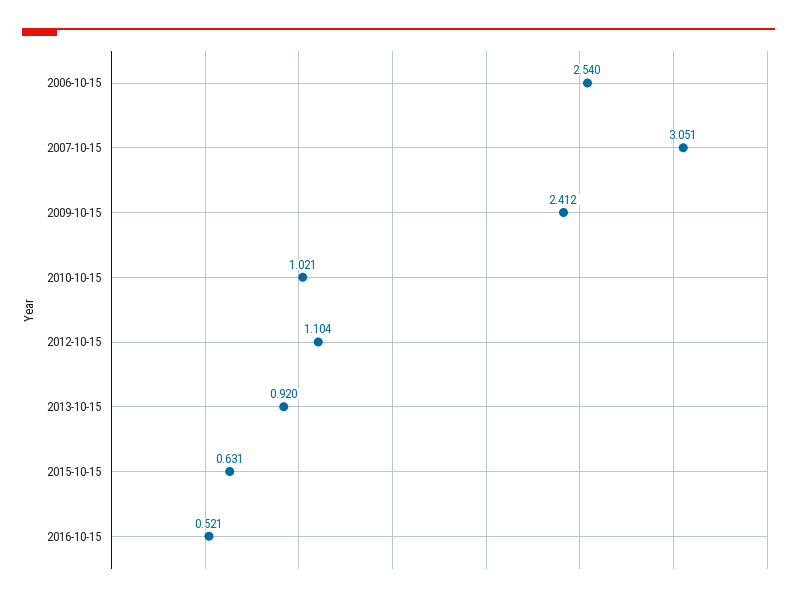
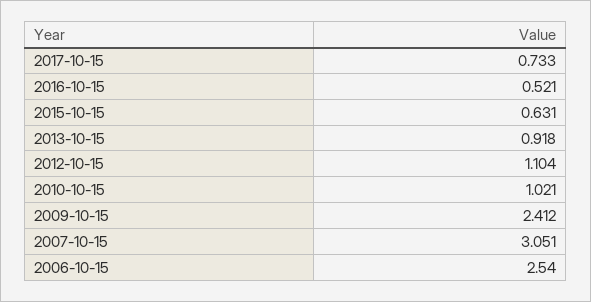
2013-10-15: 0.92 -> 0.918
2017-10-15: none -> 0.733

